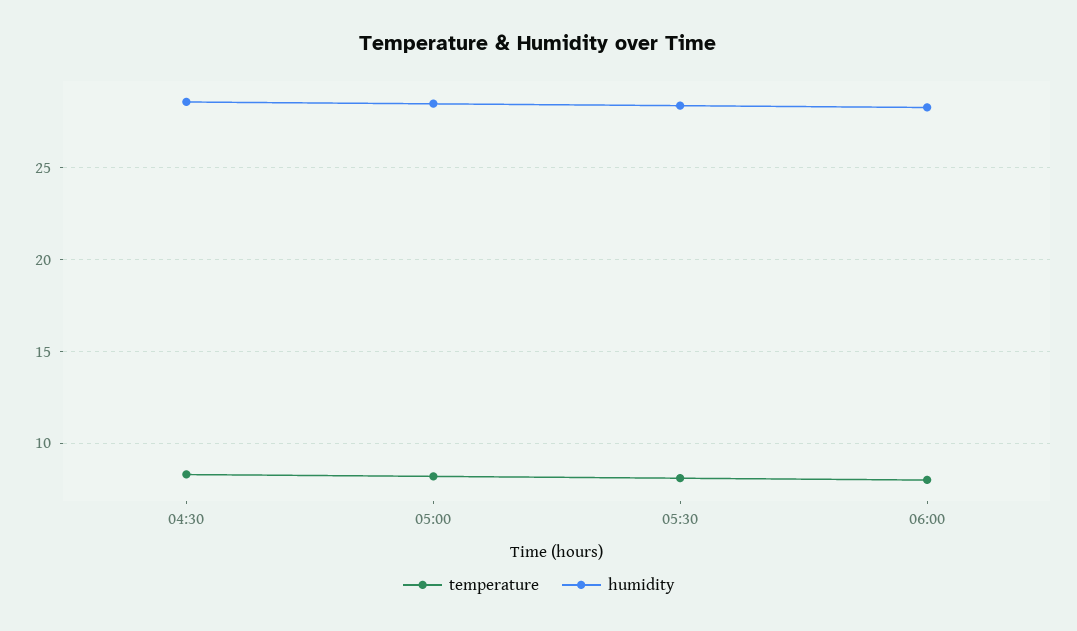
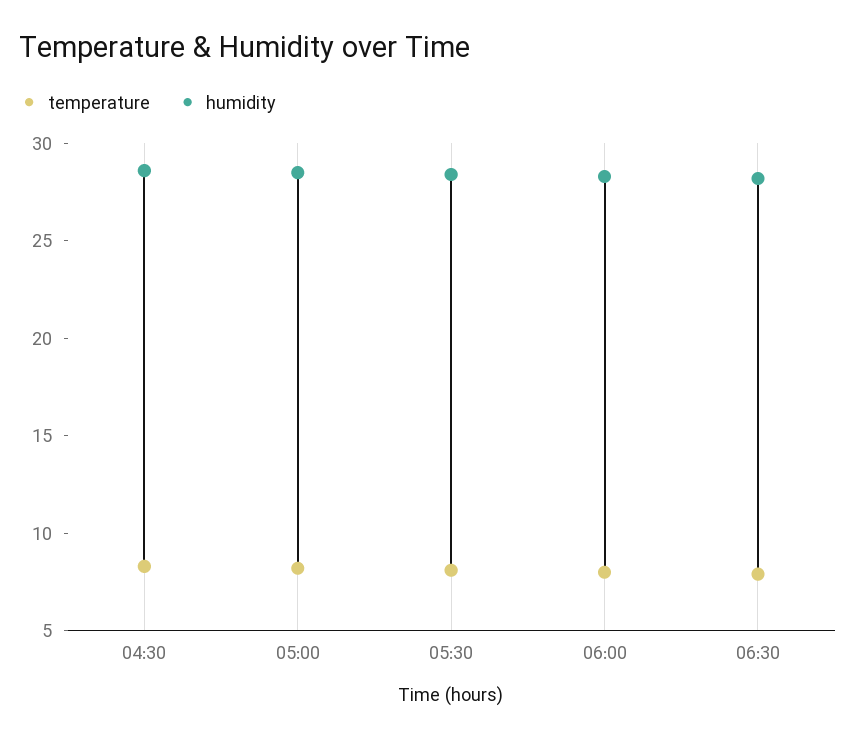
temperature, 06:30: none -> 8
humidity, 06:30: none -> 28

